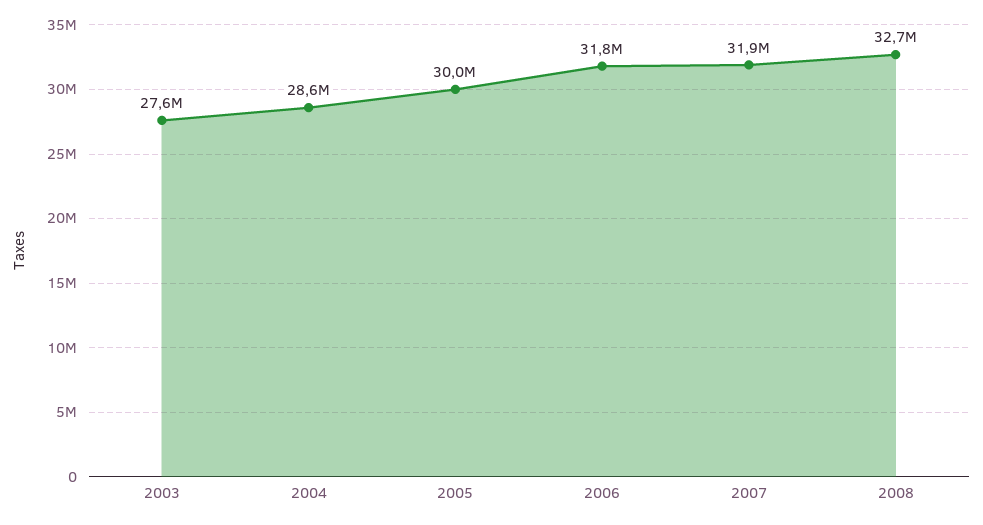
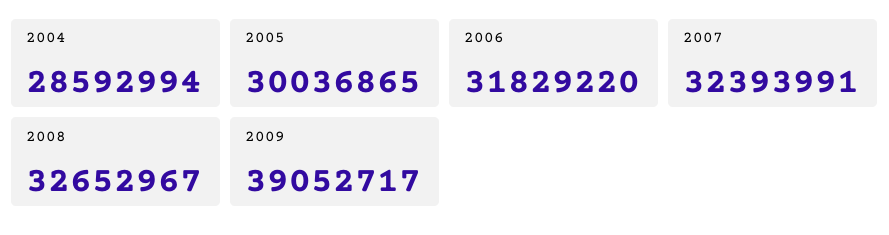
2003: 27600000 -> none
2007: 31900000 -> 32393991
2009: none -> 39052717

